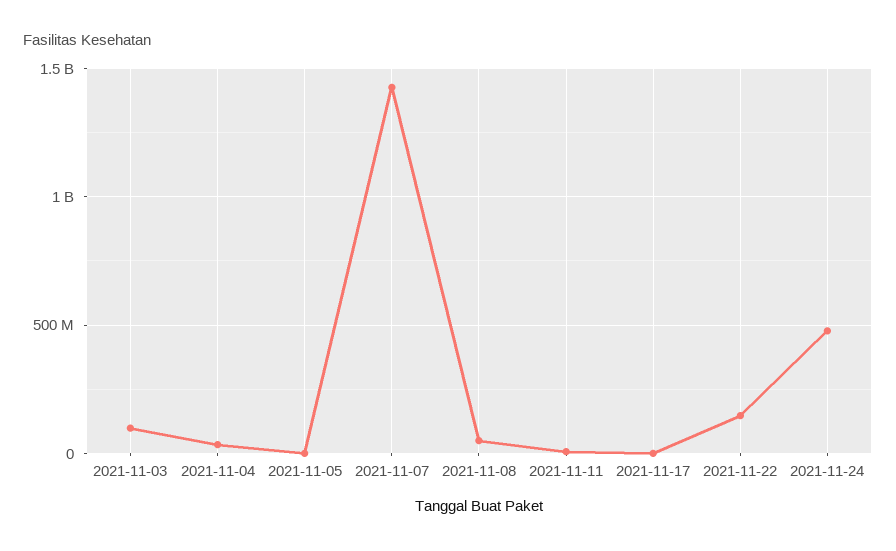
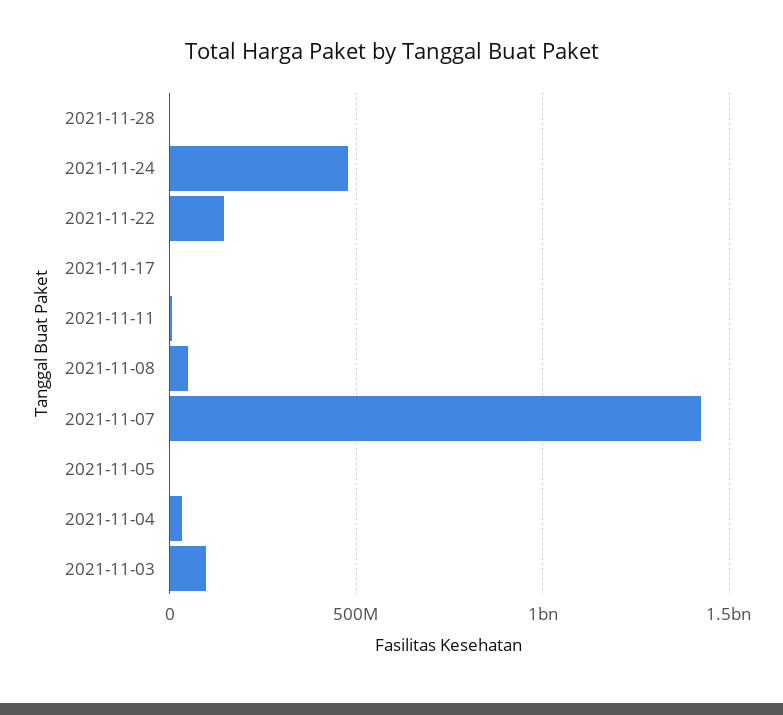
2021-11-28: none -> 0

